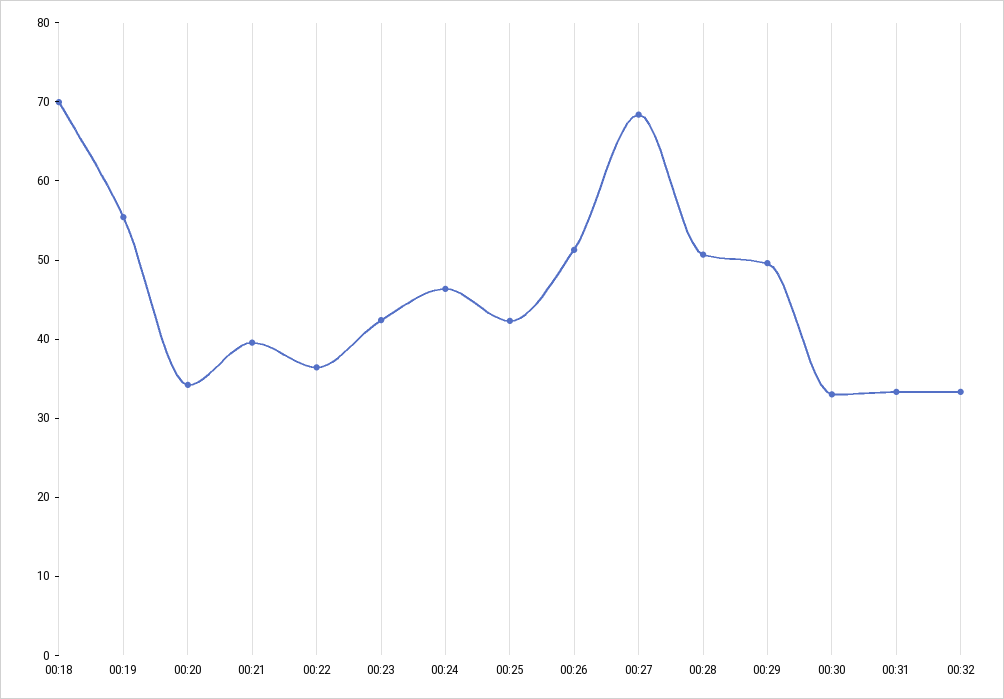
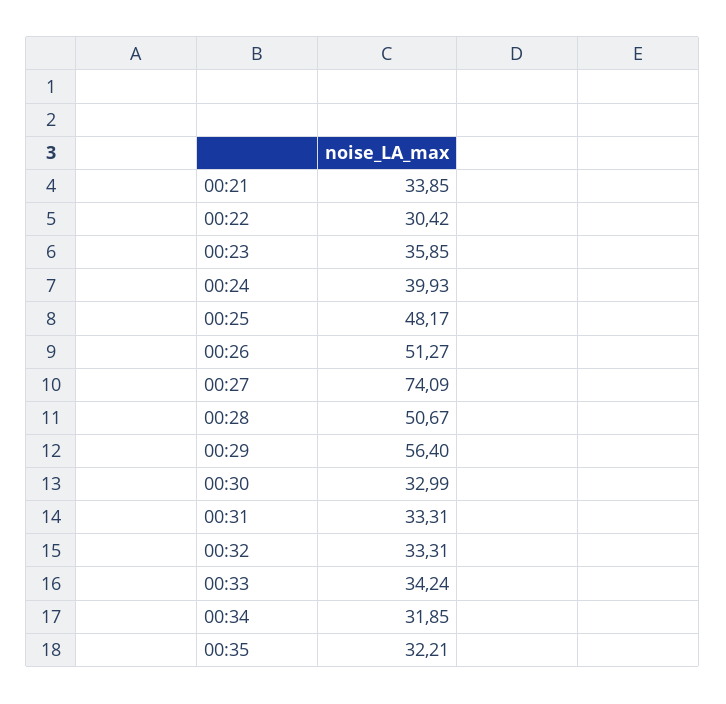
00:18: 70 -> none
00:19: 56 -> none
00:20: 34 -> none
00:21: 40 -> 33.85
00:22: 36 -> 30.42
00:23: 42 -> 35.85
00:24: 46 -> 39.93
00:25: 42 -> 48.17
00:27: 68 -> 74.09
00:29: 50 -> 56.4
00:33: none -> 34.24
00:34: none -> 31.85
00:35: none -> 32.21

